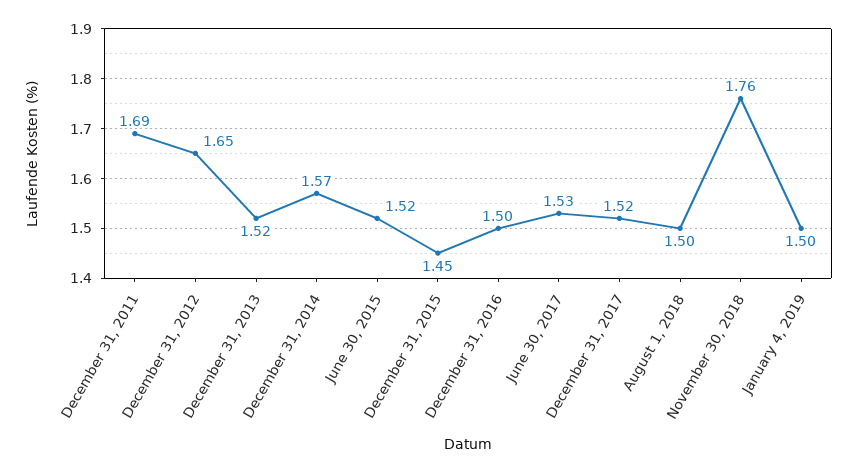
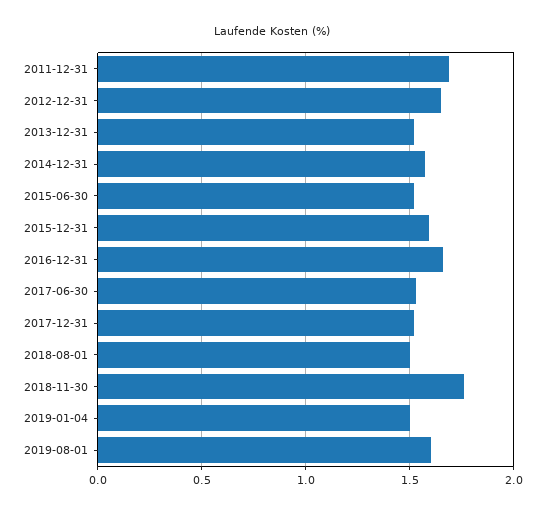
December 31, 2015: 1.45 -> 1.6
December 31, 2016: 1.5 -> 1.65
2019-08-01: none -> 1.6

